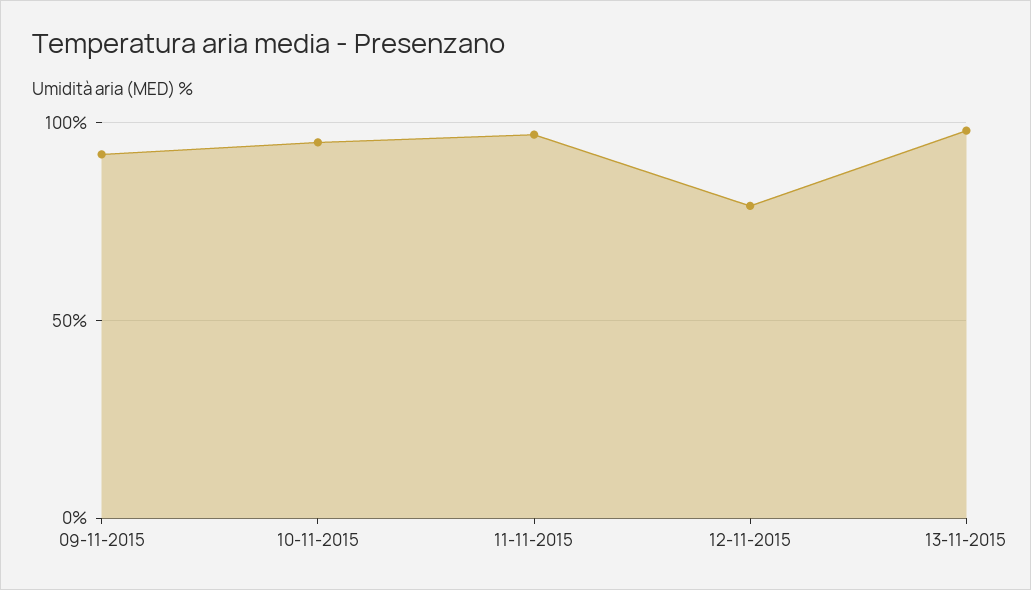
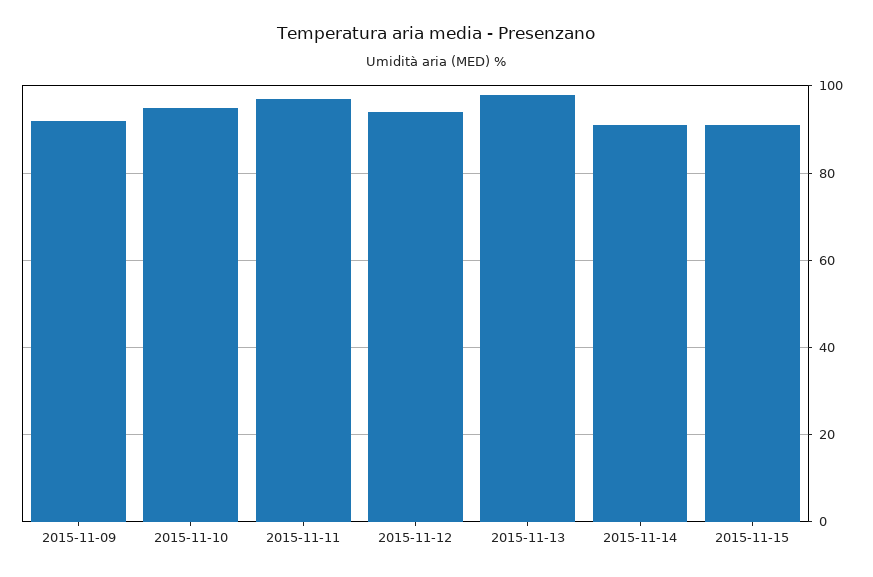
12-11-2015: 80 -> 95
2015-11-14: none -> 90
2015-11-15: none -> 90

